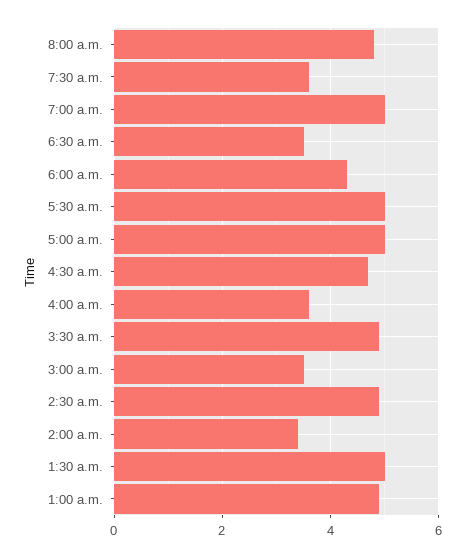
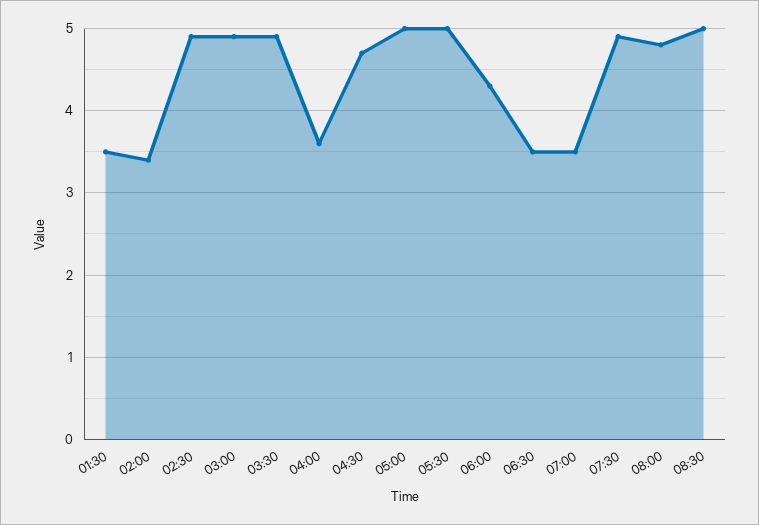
7:30 a.m.: 3.5 -> 4.9
7:00 a.m.: 5 -> 3.5
3:00 a.m.: 3.5 -> 4.9
1:30 a.m.: 5 -> 3.5
1:00 a.m.: 5 -> none
08:30: none -> 5

